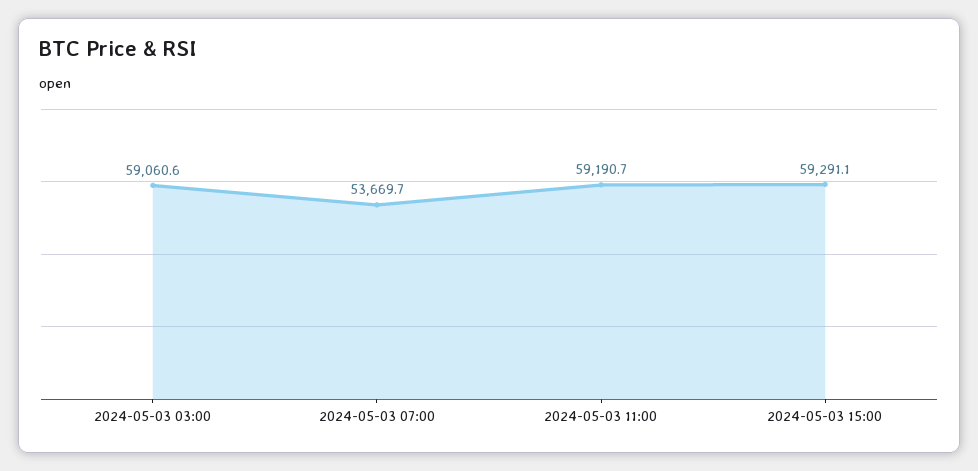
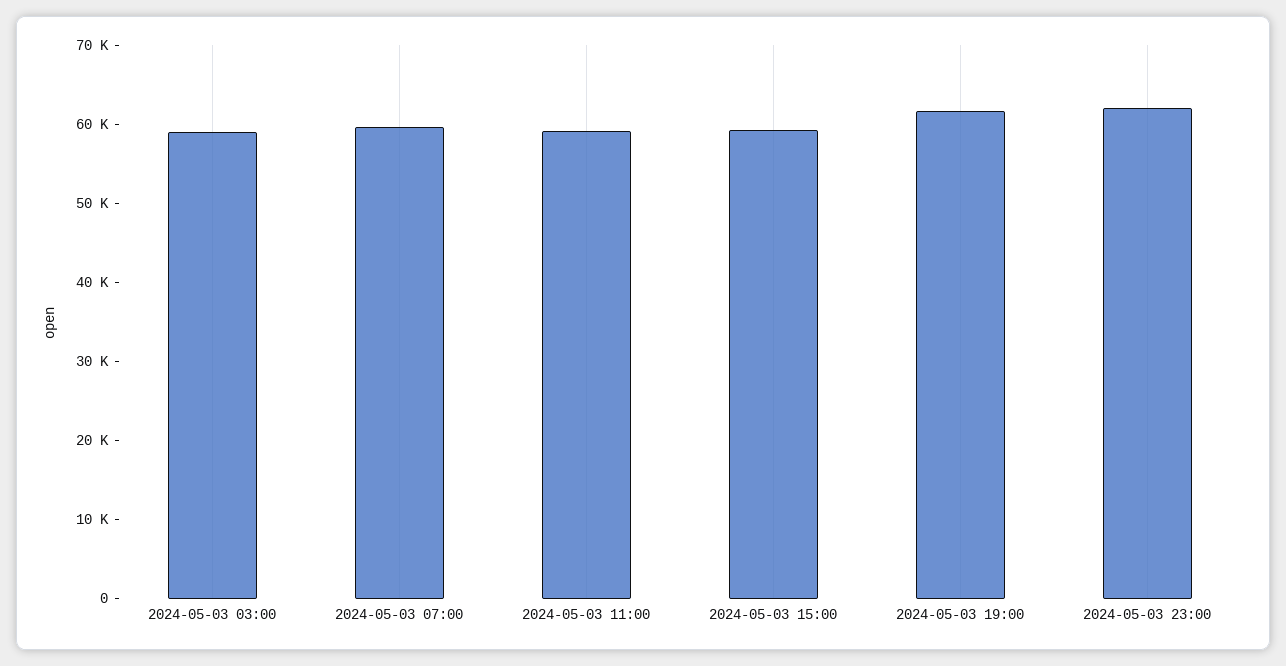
2024-05-03 07:00: 53669.7 -> 60000
2024-05-03 19:00: none -> 62000
2024-05-03 23:00: none -> 62000

